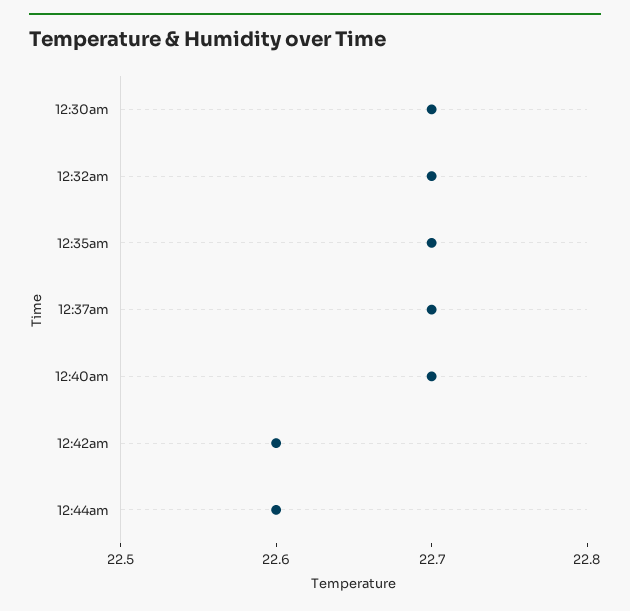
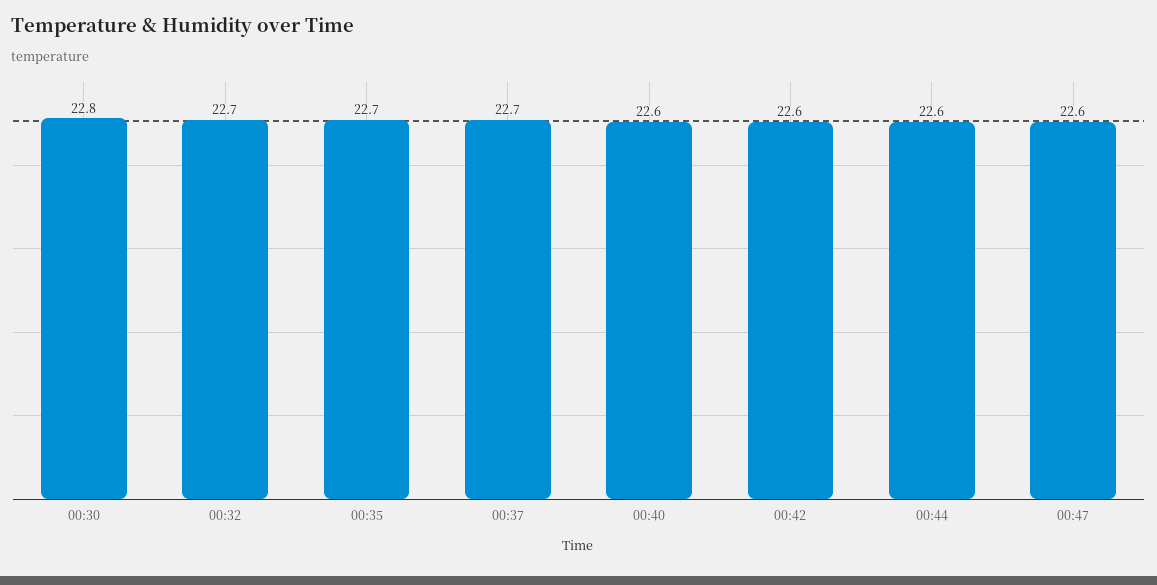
12:30am: 22.7 -> 22.8
12:40am: 22.7 -> 22.6
00:47: none -> 22.6

